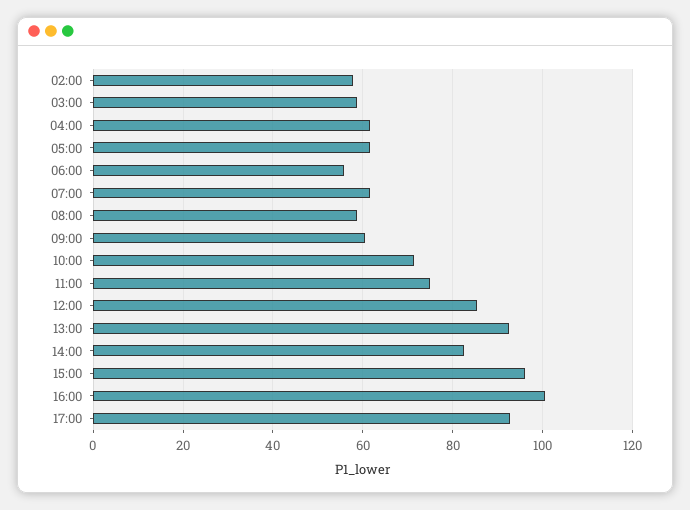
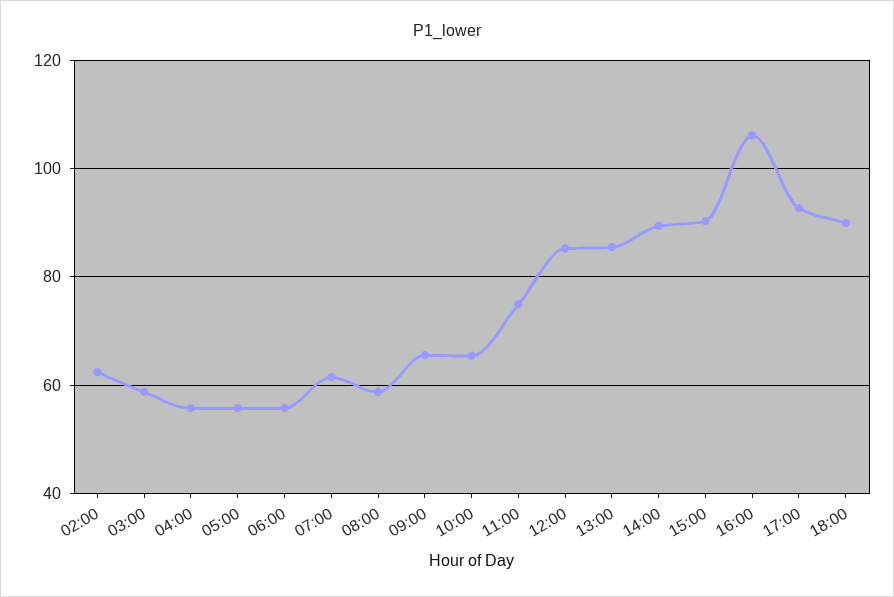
02:00: 58 -> 62
04:00: 62 -> 56
05:00: 62 -> 56
09:00: 60 -> 66
10:00: 72 -> 66
13:00: 92 -> 86
14:00: 82 -> 90
15:00: 96 -> 90
16:00: 100 -> 106
18:00: none -> 90

